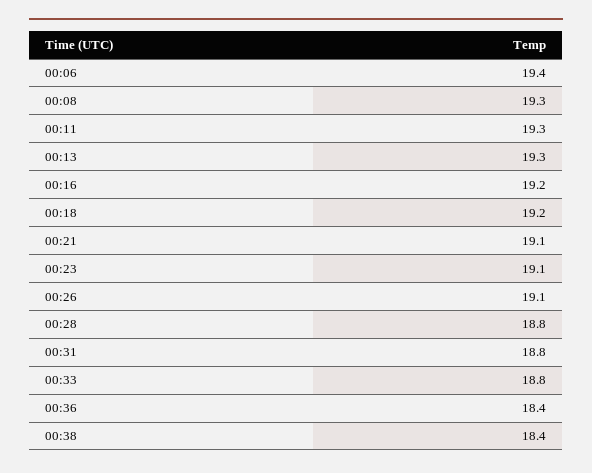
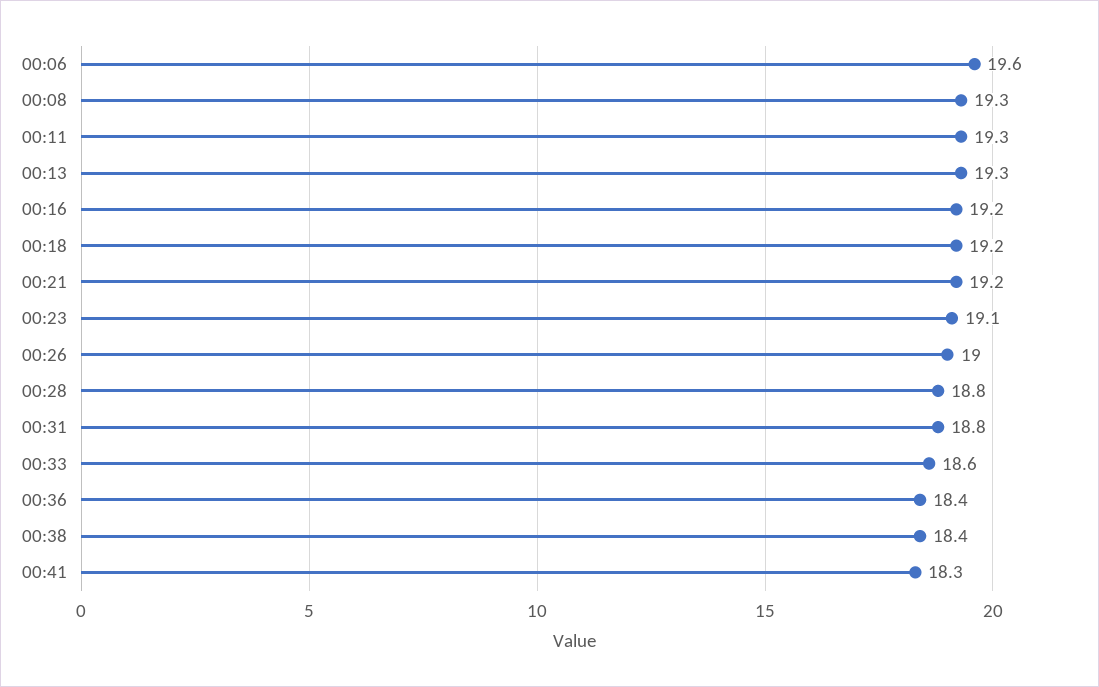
00:06: 19.4 -> 19.6
00:21: 19.1 -> 19.2
00:26: 19.1 -> 19
00:33: 18.8 -> 18.6
00:41: none -> 18.3

